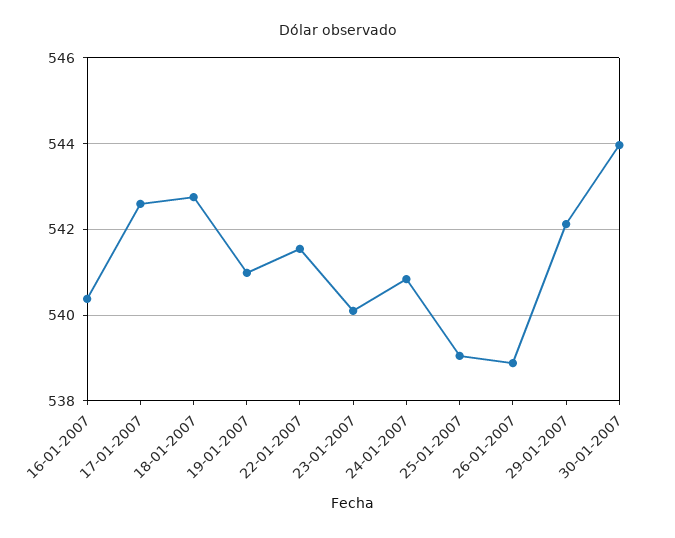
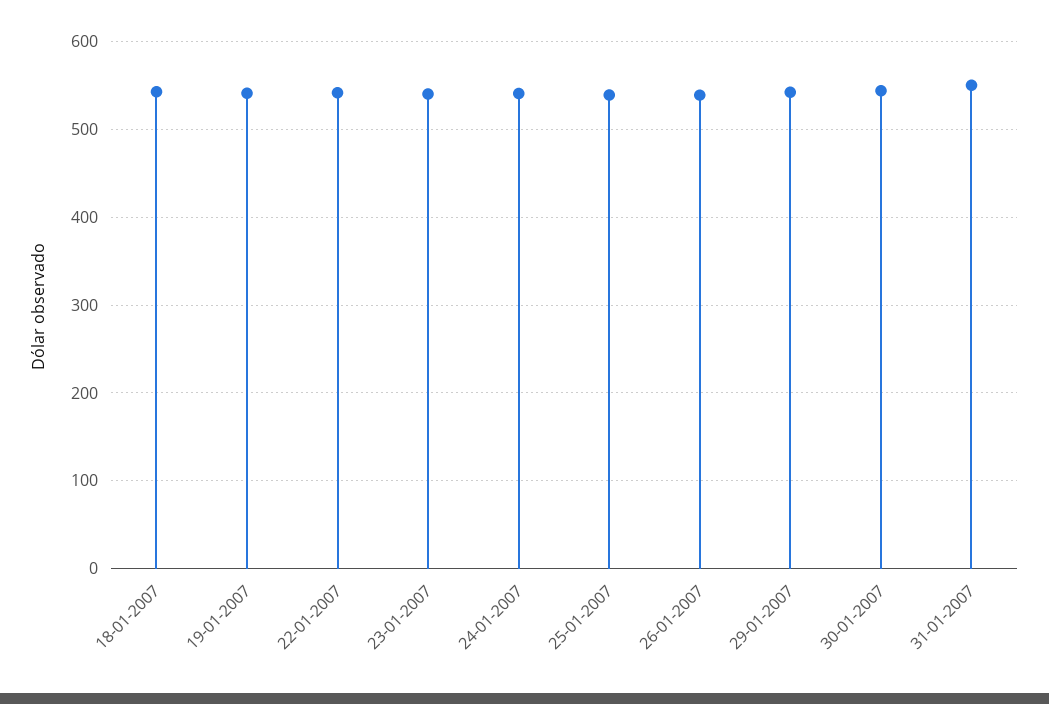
16-01-2007: 540.4 -> none
17-01-2007: 542.6 -> none
31-01-2007: none -> 550

